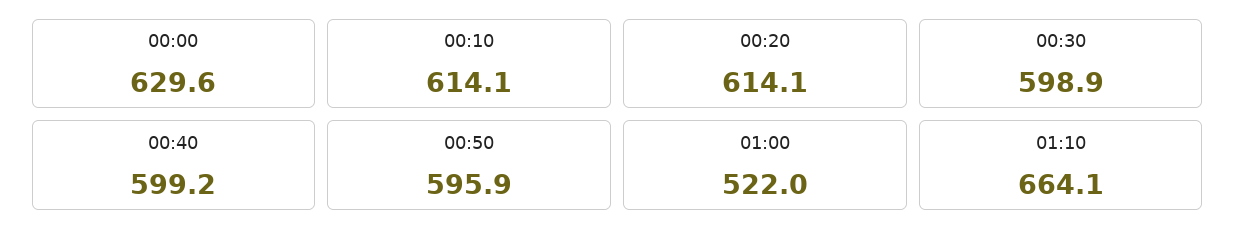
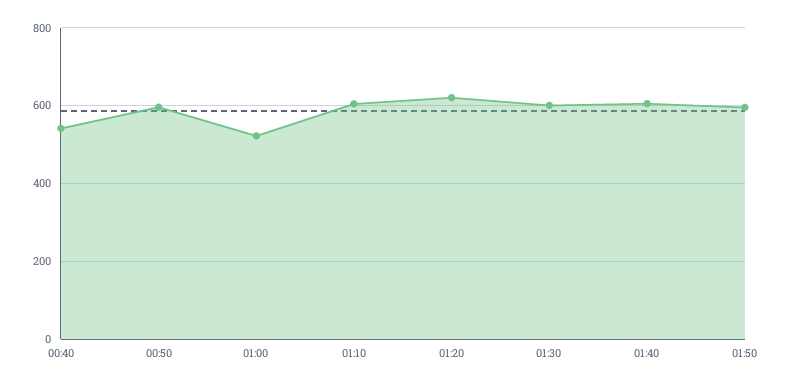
00:00: 629.6 -> none
00:10: 614.1 -> none
00:20: 614.1 -> none
00:30: 598.9 -> none
00:40: 599.2 -> 540
01:10: 664.1 -> 600
01:20: none -> 620
01:30: none -> 600
01:40: none -> 600
01:50: none -> 600

